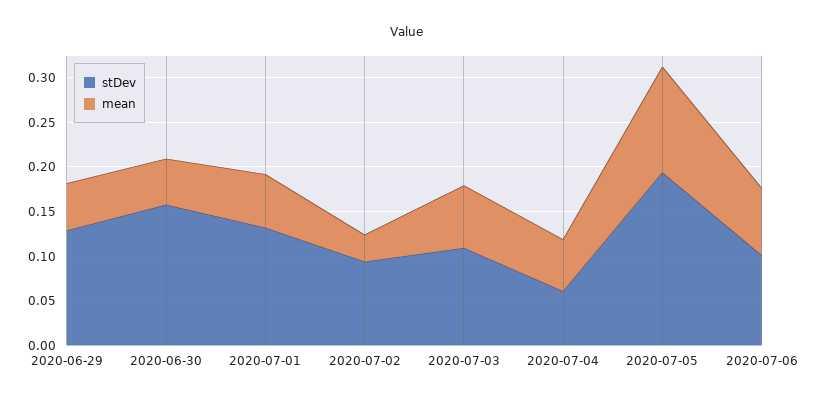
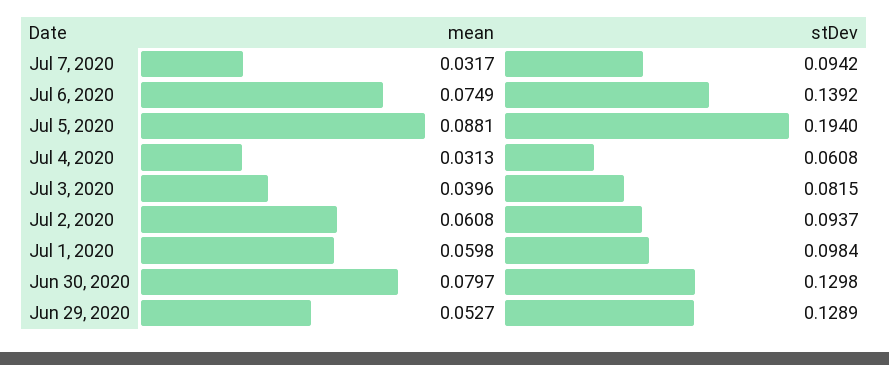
stDev, 2020-06-30: 0.16 -> 0.1298
mean, 2020-06-30: 0.05 -> 0.0797
stDev, 2020-07-01: 0.13 -> 0.0984
mean, 2020-07-02: 0.03 -> 0.0608
stDev, 2020-07-03: 0.11 -> 0.0815
mean, 2020-07-03: 0.07 -> 0.0396
mean, 2020-07-04: 0.06 -> 0.0313
mean, 2020-07-05: 0.12 -> 0.0881
stDev, 2020-07-06: 0.1 -> 0.1392
mean, Jul 7, 2020: none -> 0.0317
stDev, Jul 7, 2020: none -> 0.0942

